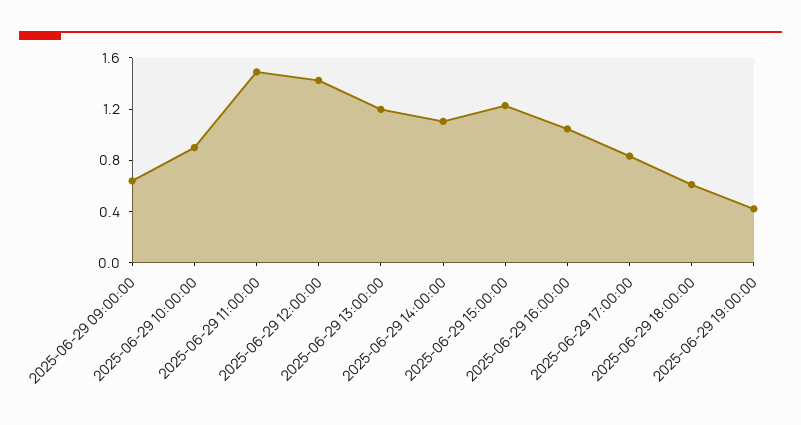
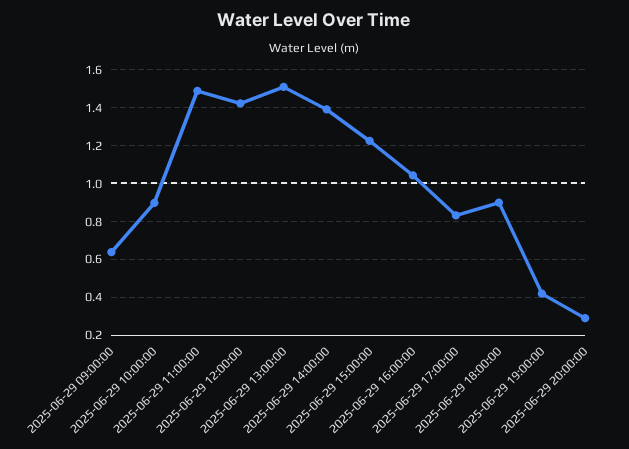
2025-06-29 13:00:00: 1.2 -> 1.5
2025-06-29 14:00:00: 1.1 -> 1.4
2025-06-29 18:00:00: 0.6 -> 0.9
2025-06-29 20:00:00: none -> 0.3

